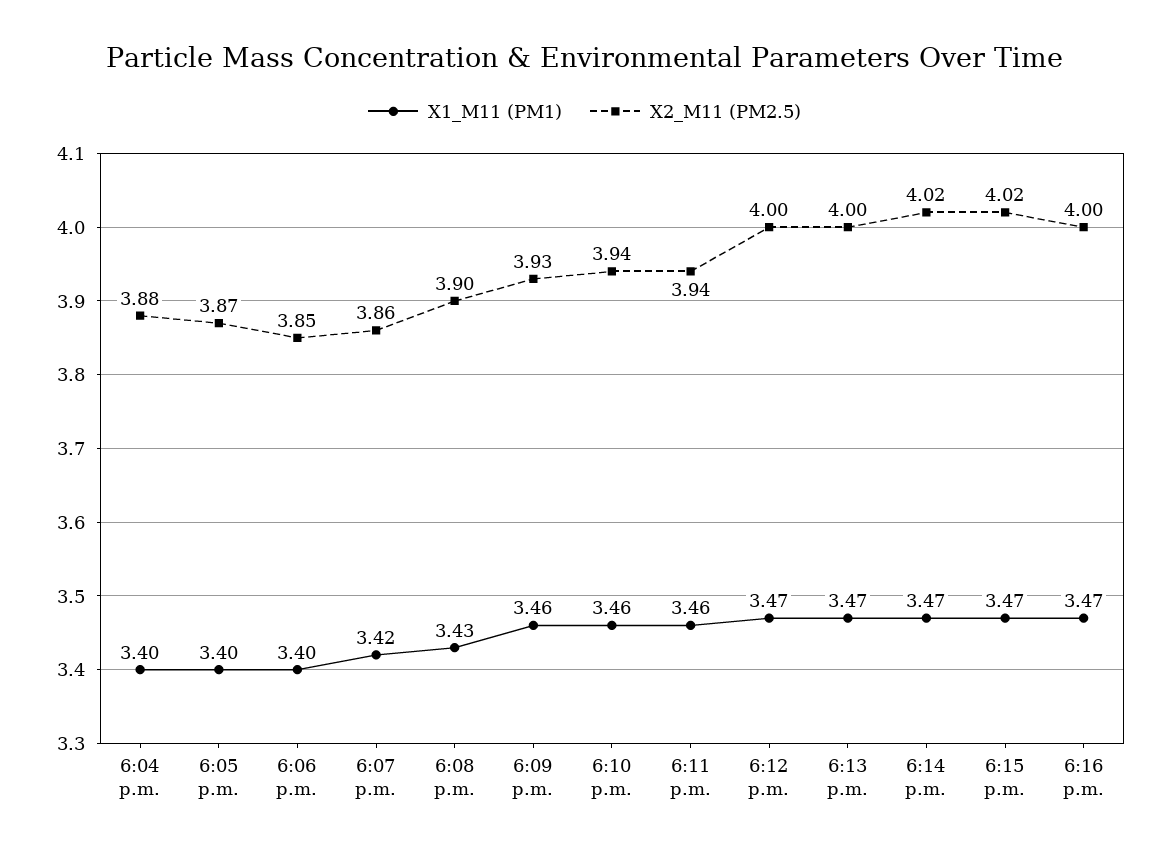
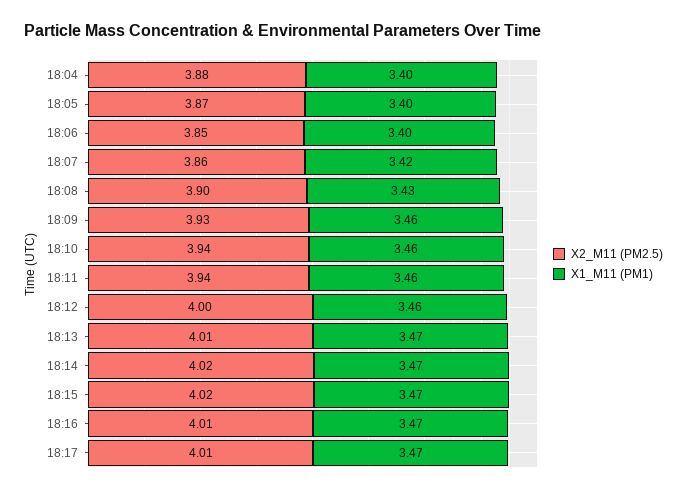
X1_M11 (PM1), 6:12 p.m.: 3.47 -> 3.46
X2_M11 (PM2.5), 6:13 p.m.: 4 -> 4.01
X2_M11 (PM2.5), 6:16 p.m.: 4 -> 4.01
X2_M11 (PM2.5), 18:17: none -> 4.01
X1_M11 (PM1), 18:17: none -> 3.47

